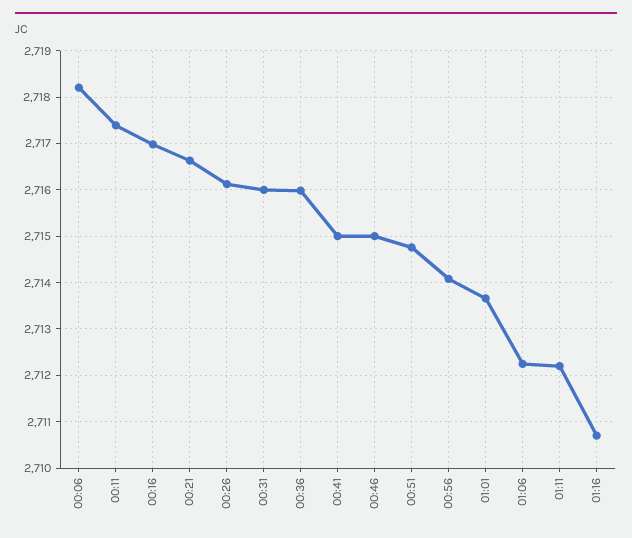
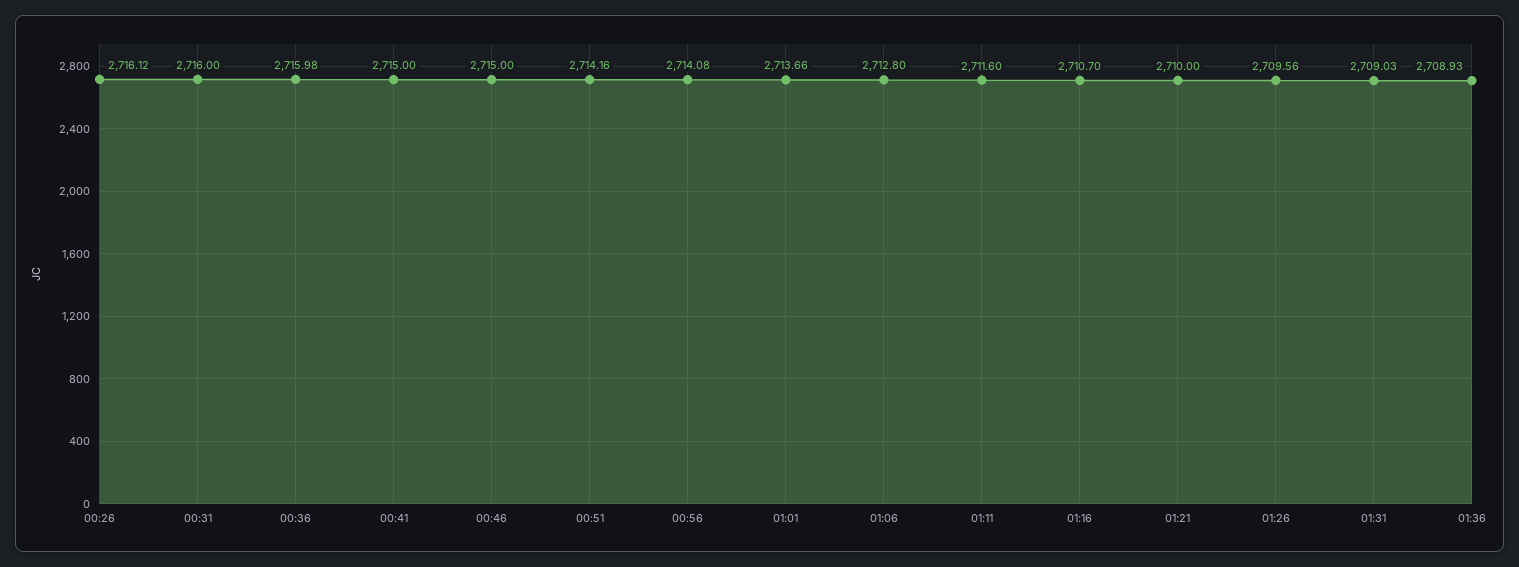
00:06: 2718.2 -> none
00:11: 2717.4 -> none
00:16: 2717 -> none
00:21: 2716.6 -> none
00:51: 2714.8 -> 2714.16
01:06: 2712.2 -> 2712.8
01:11: 2712.2 -> 2711.6
01:21: none -> 2710
01:26: none -> 2709.56
01:31: none -> 2709.03
01:36: none -> 2708.93

